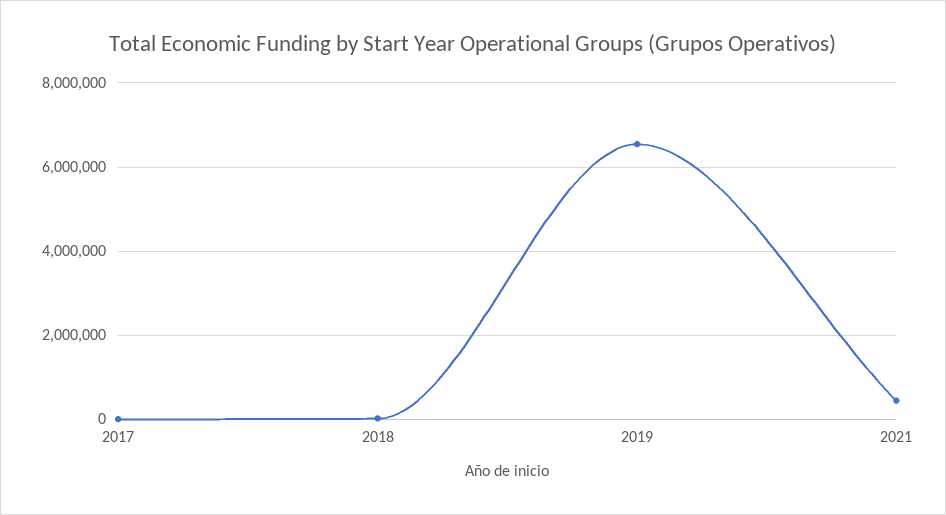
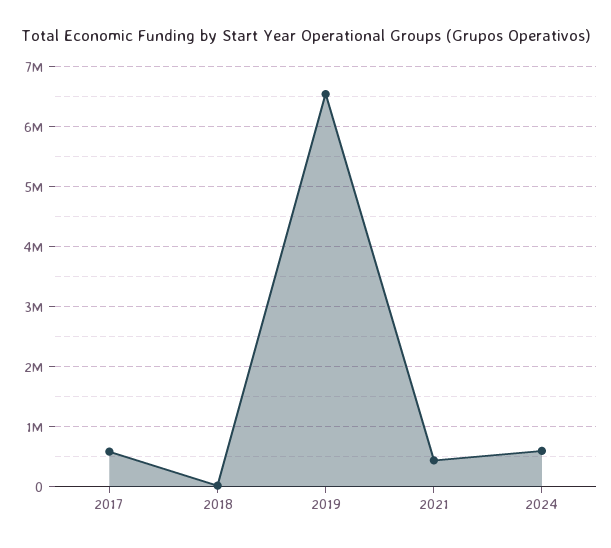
2017: 0 -> 600000
2024: none -> 600000

